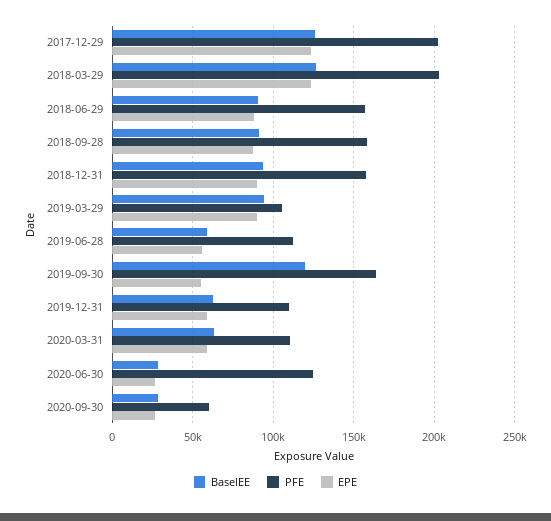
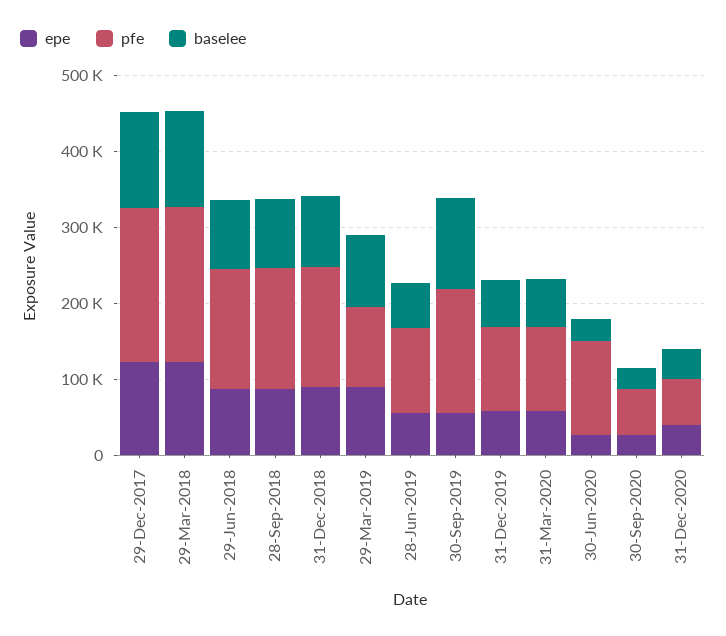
EPE, 31-Dec-2020: none -> 40000
PFE, 31-Dec-2020: none -> 60000
BaselEE, 31-Dec-2020: none -> 40000

